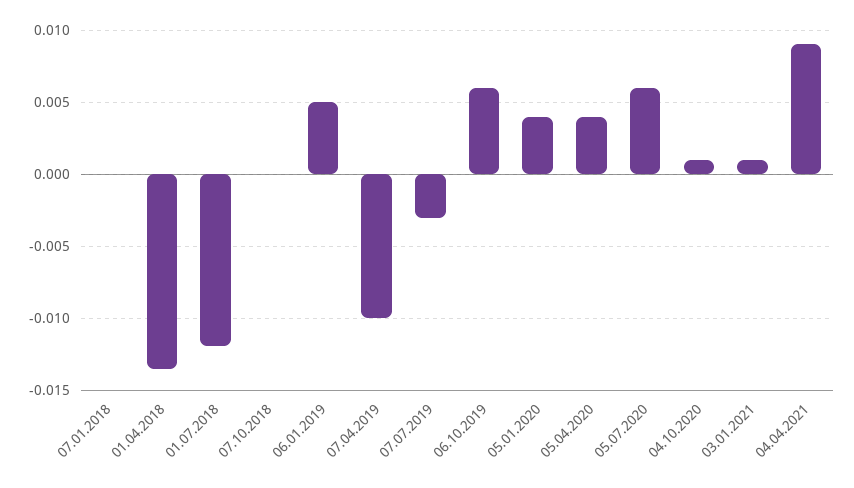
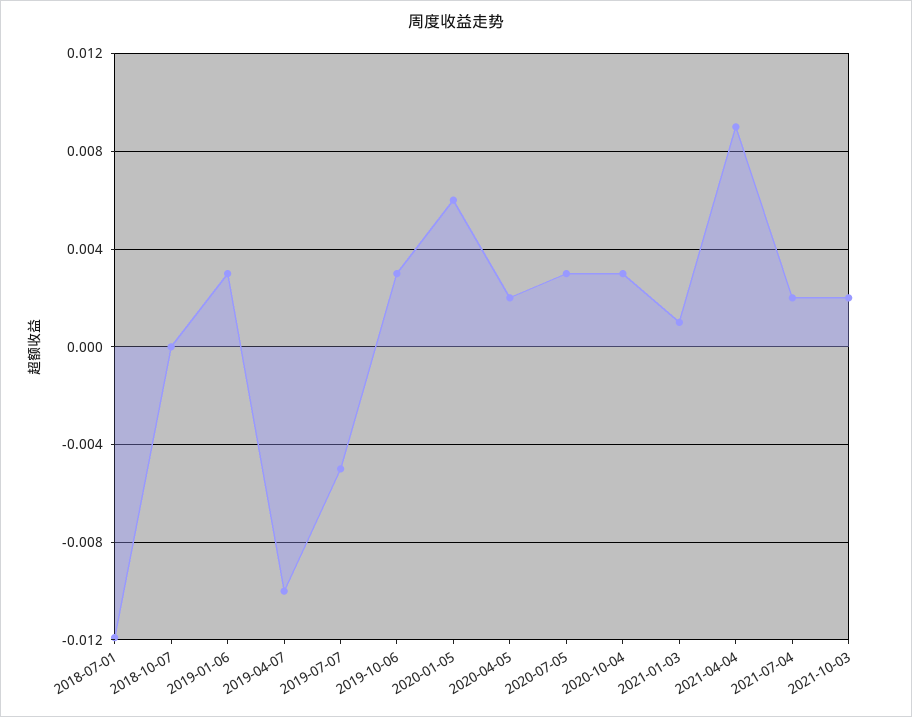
07.01.2018: 0 -> none
01.04.2018: -0.0135 -> none
06.01.2019: 0.005 -> 0.003
07.07.2019: -0.003 -> -0.005
06.10.2019: 0.006 -> 0.003
05.01.2020: 0.004 -> 0.006
05.04.2020: 0.004 -> 0.002
05.07.2020: 0.006 -> 0.003
04.10.2020: 0.001 -> 0.003
2021-07-04: none -> 0.002
2021-10-03: none -> 0.002

